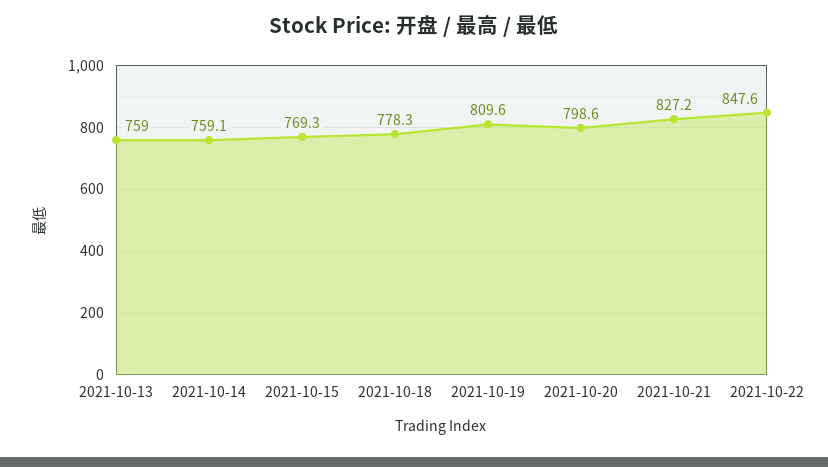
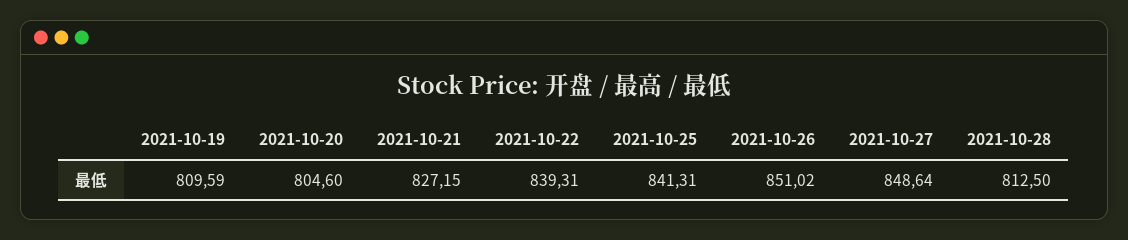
2021-10-13: 759 -> none
2021-10-14: 759.1 -> none
2021-10-15: 769.3 -> none
2021-10-18: 778.3 -> none
2021-10-20: 798.6 -> 804.6
2021-10-22: 847.6 -> 839.31
2021-10-25: none -> 841.31
2021-10-26: none -> 851.02
2021-10-27: none -> 848.64
2021-10-28: none -> 812.5

